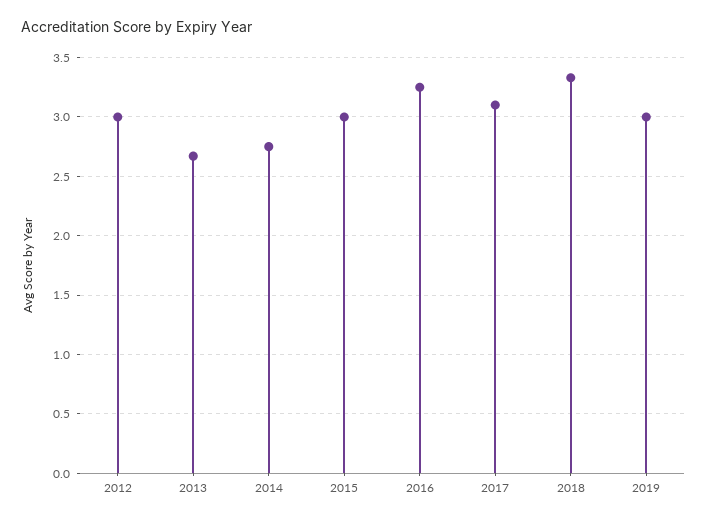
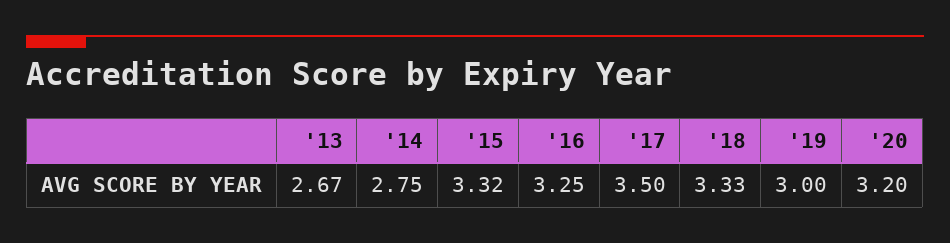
2012: 3 -> none
2015: 3 -> 3.32
2017: 3.1 -> 3.5
'20: none -> 3.2

